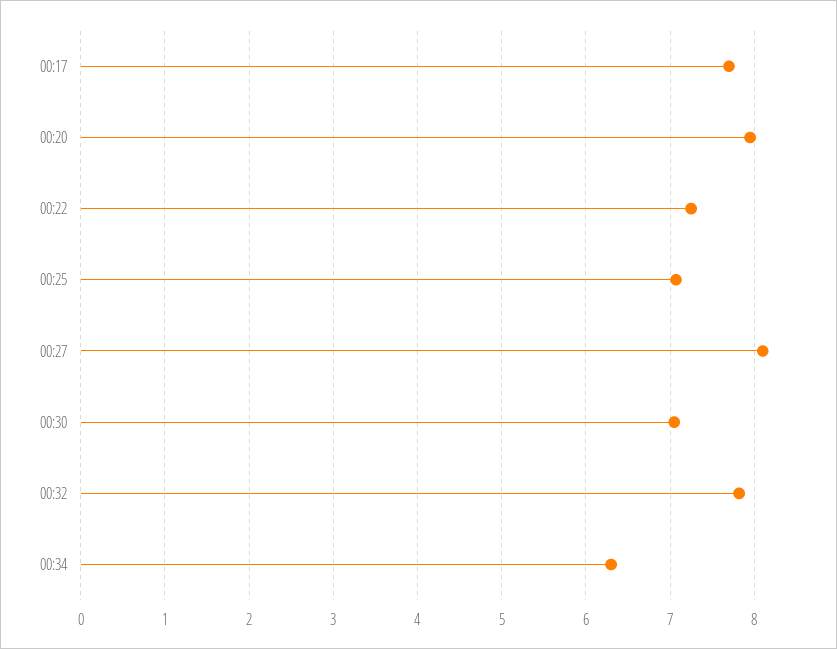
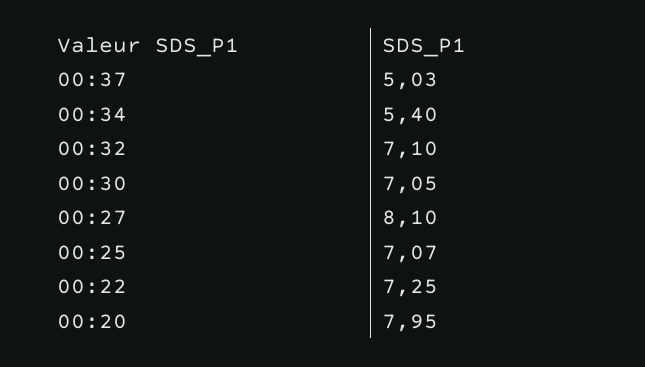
00:17: 7.7 -> none
00:32: 7.8 -> 7.1
00:34: 6.3 -> 5.4
00:37: none -> 5.03

